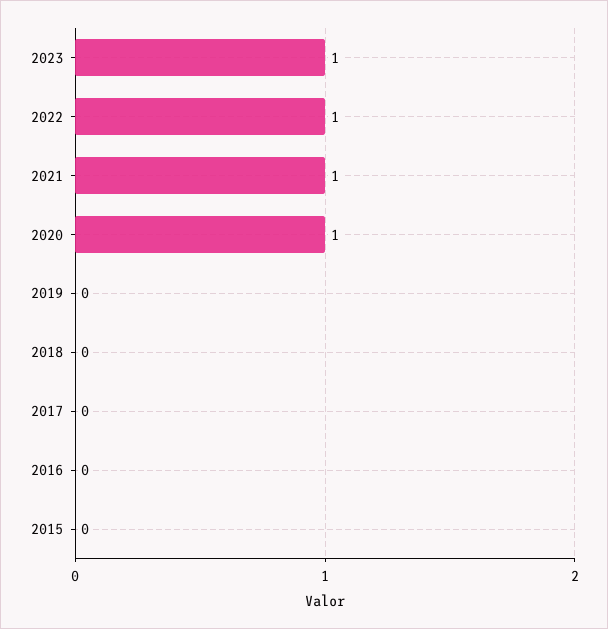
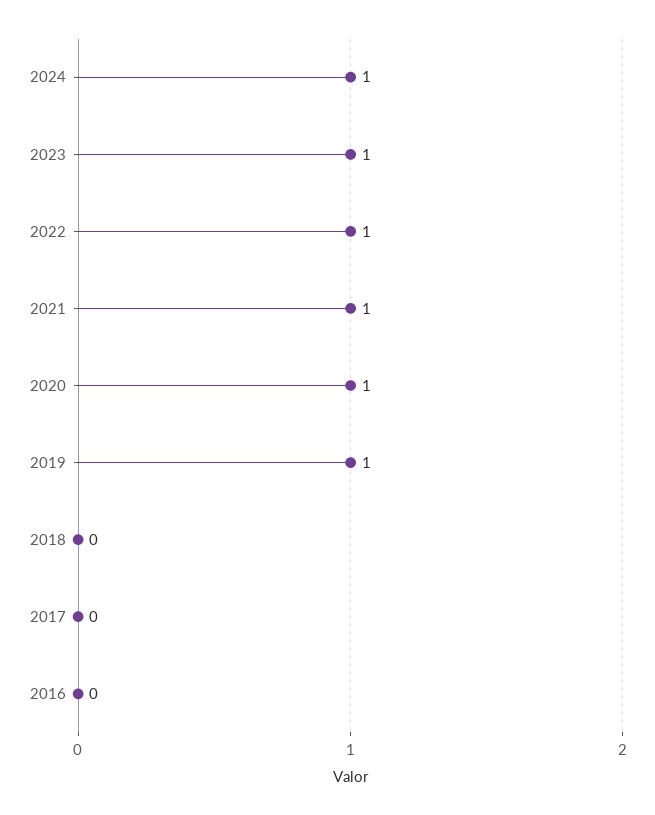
2019: 0 -> 1
2015: 0 -> none
2024: none -> 1

